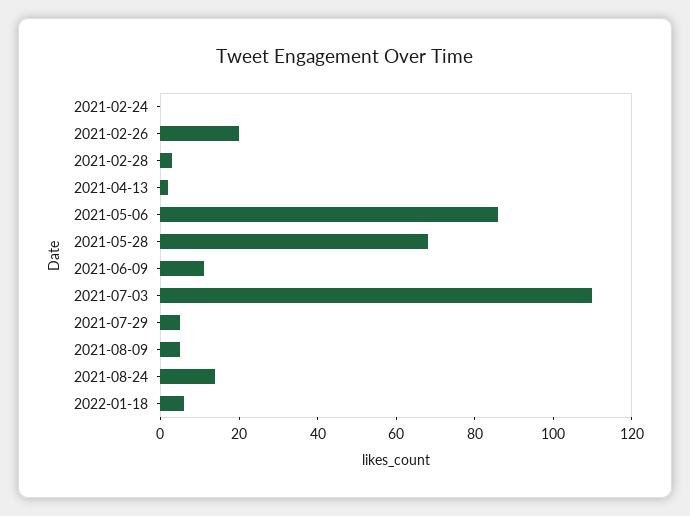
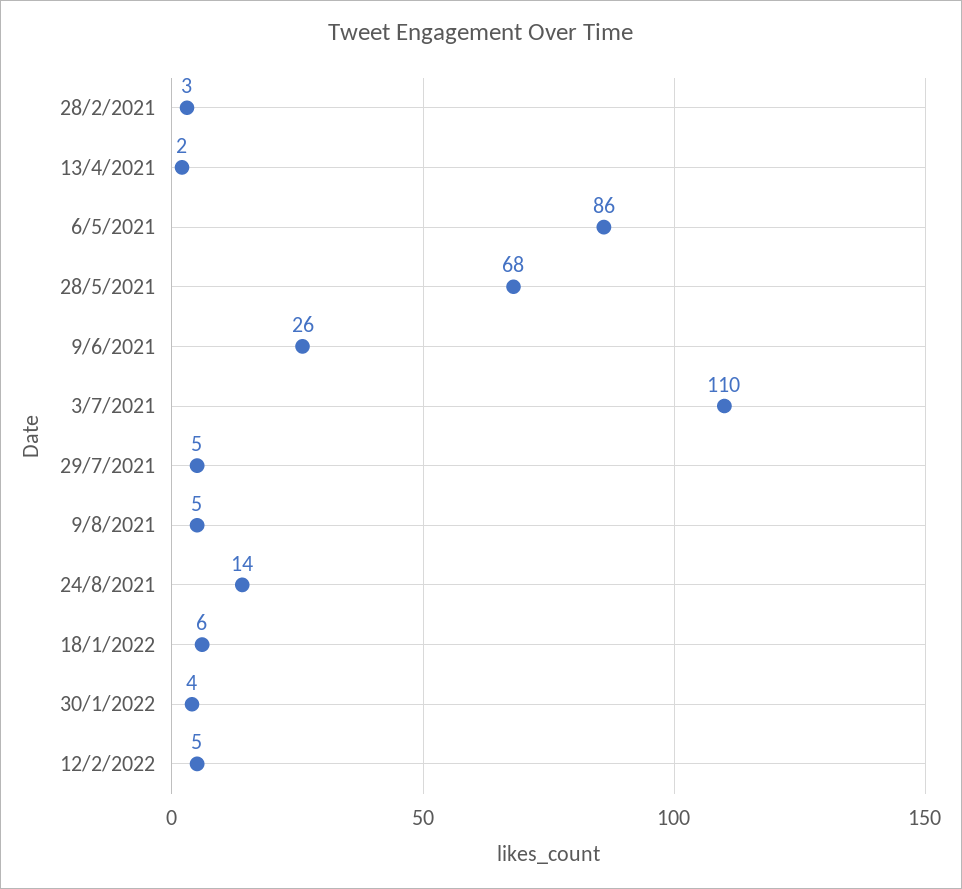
2021-02-24: 0 -> none
2021-02-26: 20 -> none
2021-06-09: 10 -> 26
30/1/2022: none -> 4
12/2/2022: none -> 5

